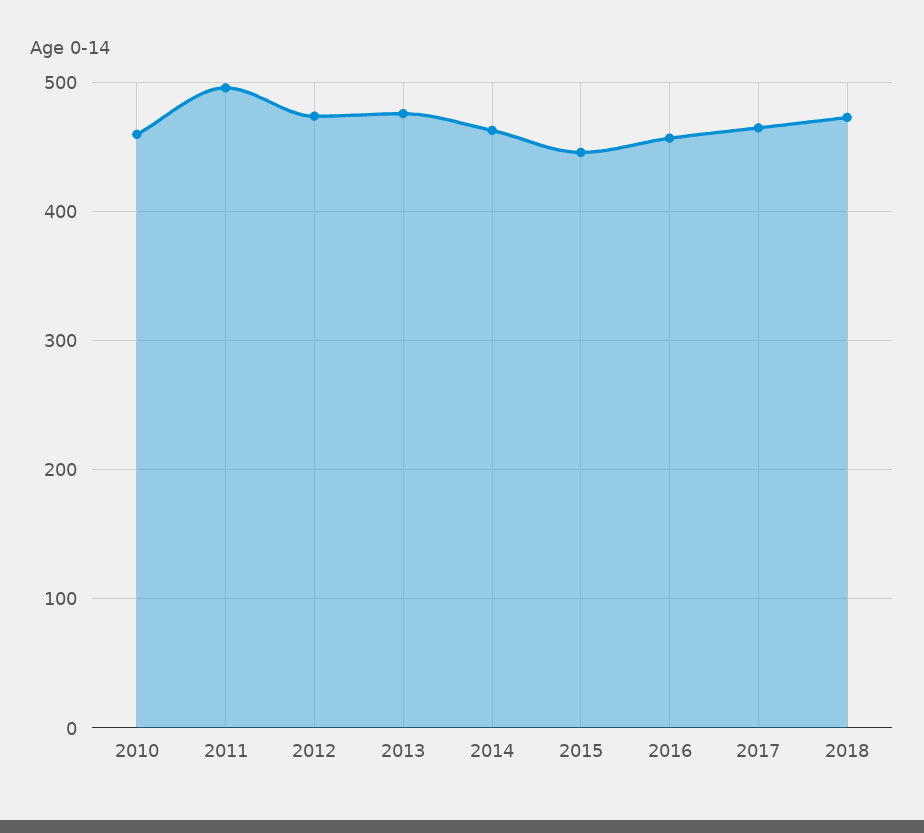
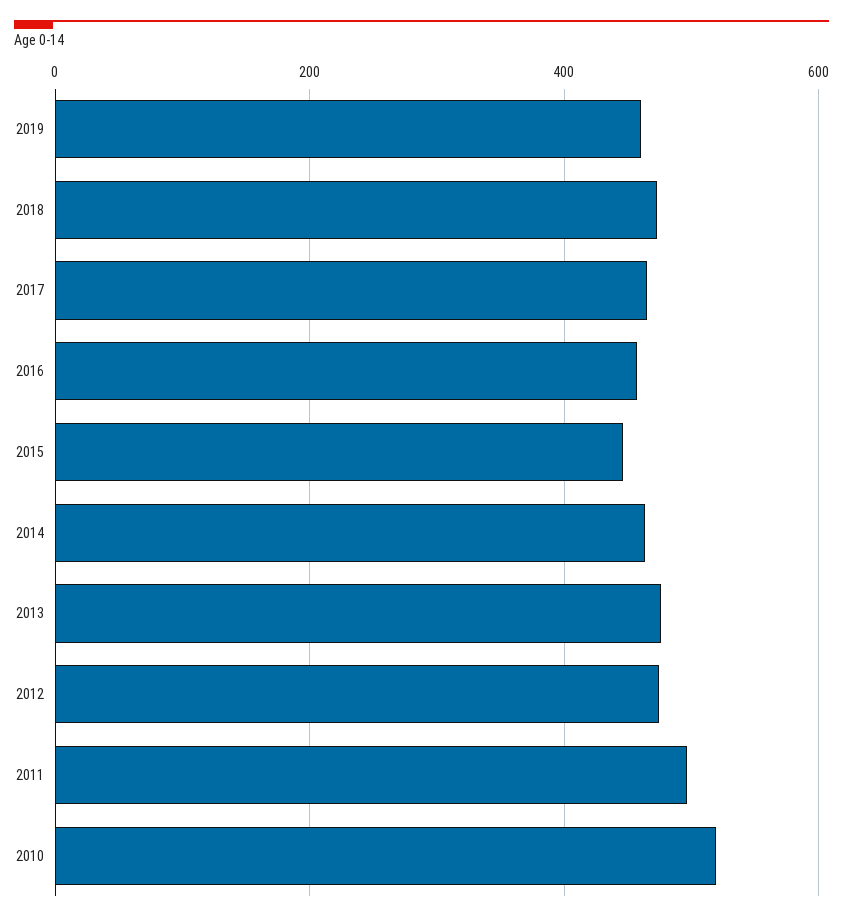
2010: 460 -> 520
2019: none -> 460

